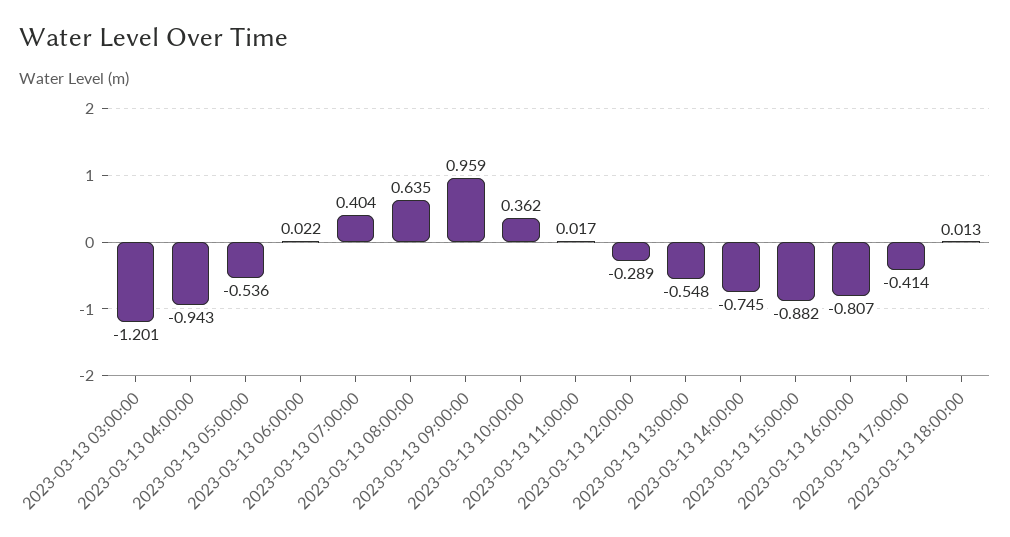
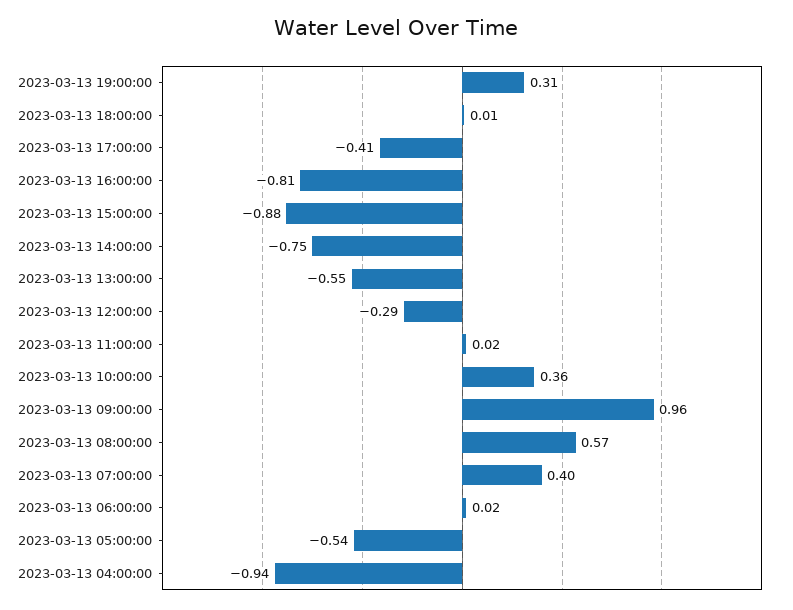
2023-03-13 03:00:00: -1.201 -> none
2023-03-13 08:00:00: 0.635 -> 0.57
2023-03-13 19:00:00: none -> 0.31

